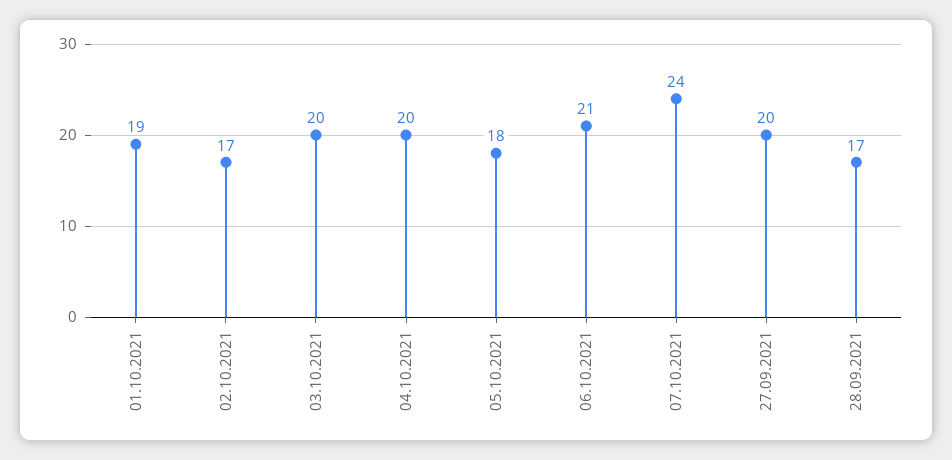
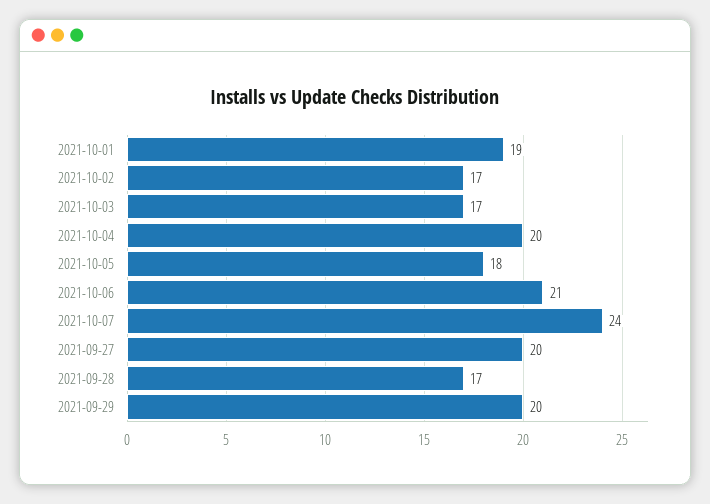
03.10.2021: 20 -> 17
2021-09-29: none -> 20

